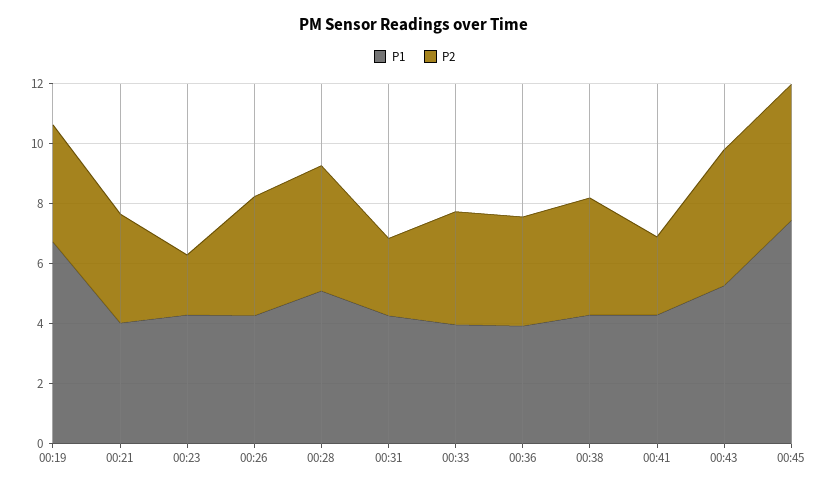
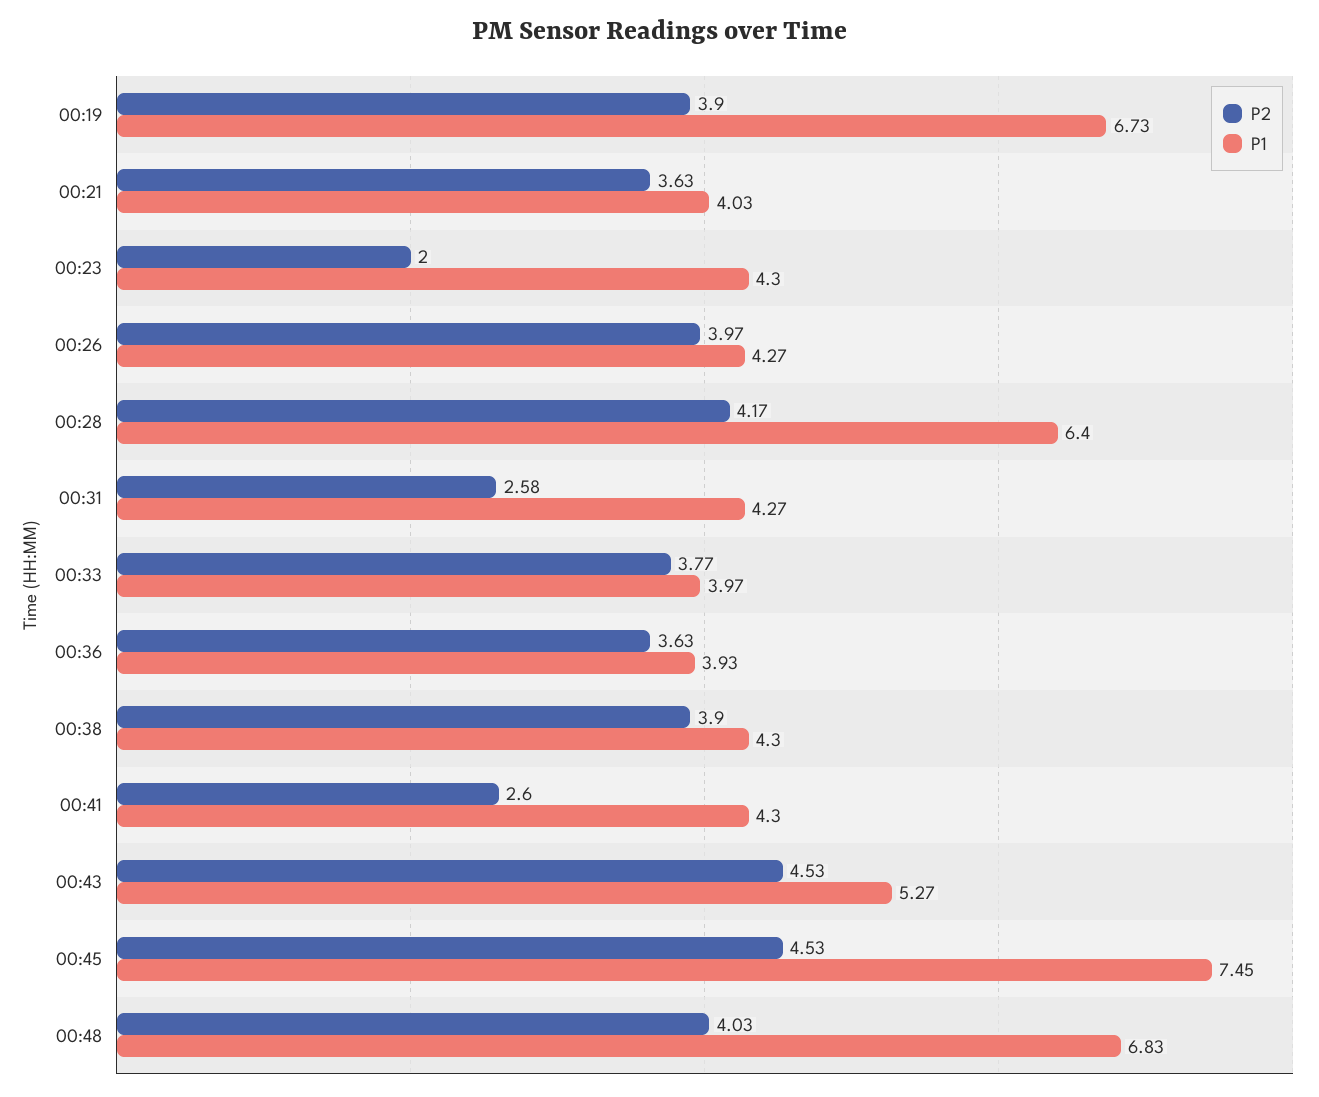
P1, 00:28: 5 -> 6.4
P2, 00:48: none -> 4.03
P1, 00:48: none -> 6.83

